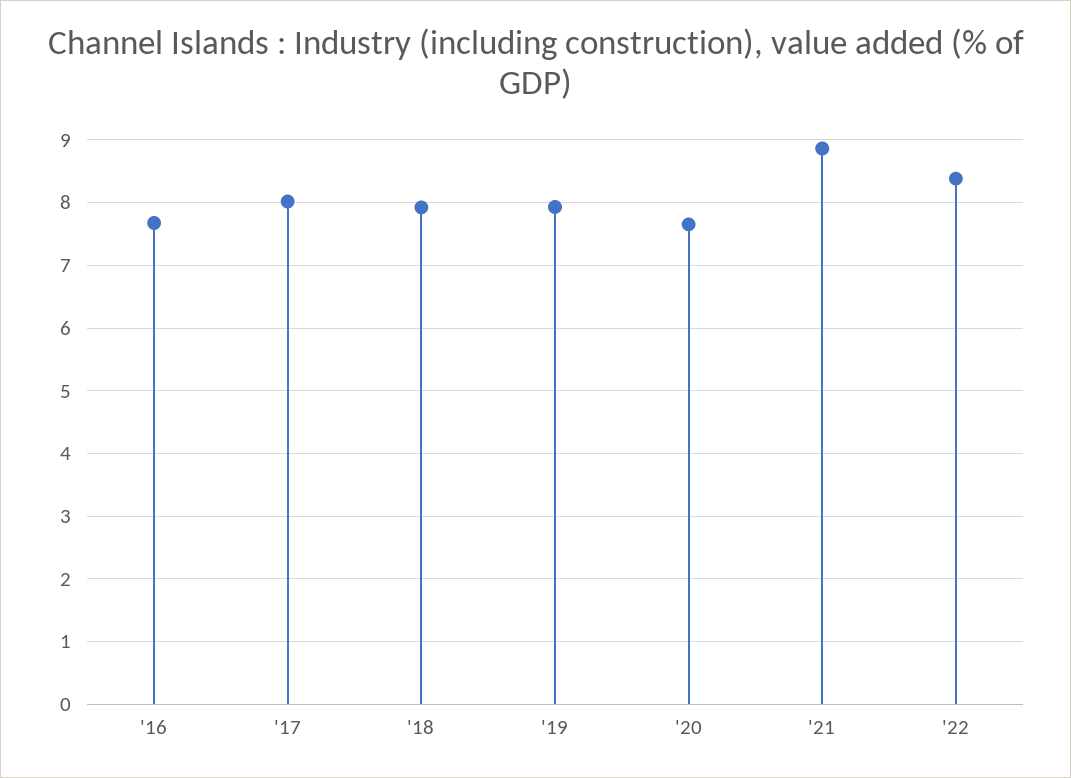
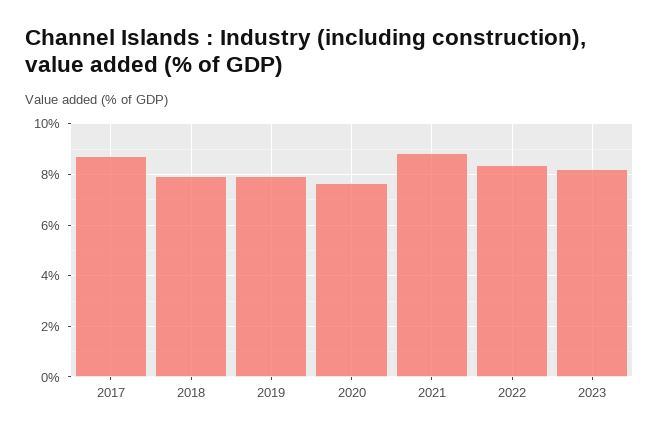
'16: 7.7 -> none
'17: 8 -> 8.75
2023: none -> 8.25

